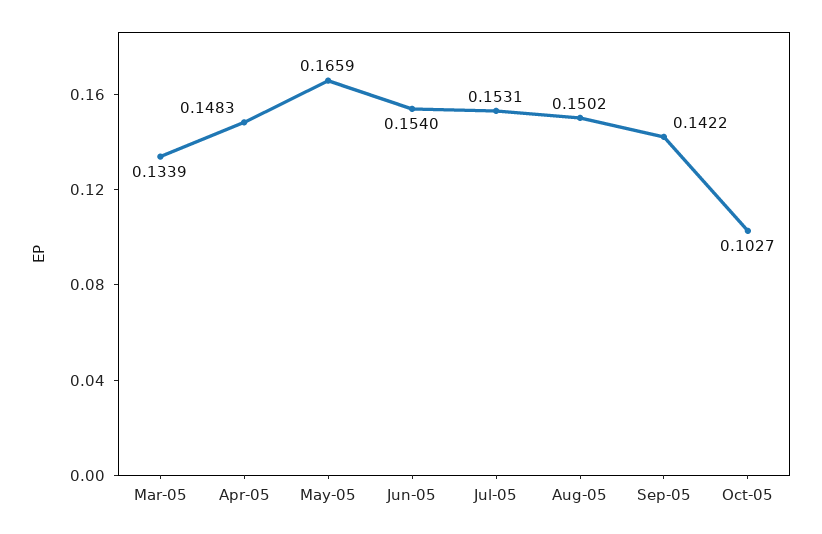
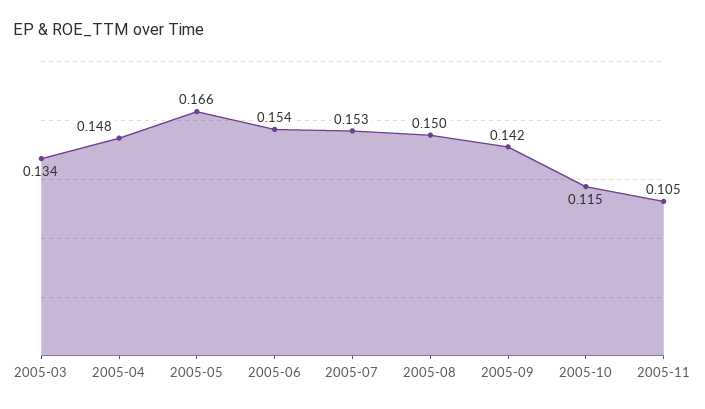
Oct-05: 0.1027 -> 0.115
2005-11: none -> 0.105

